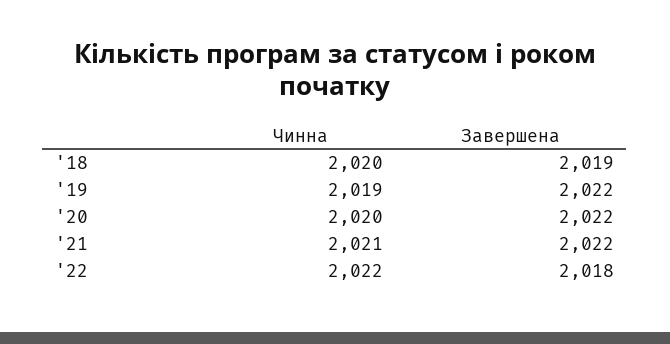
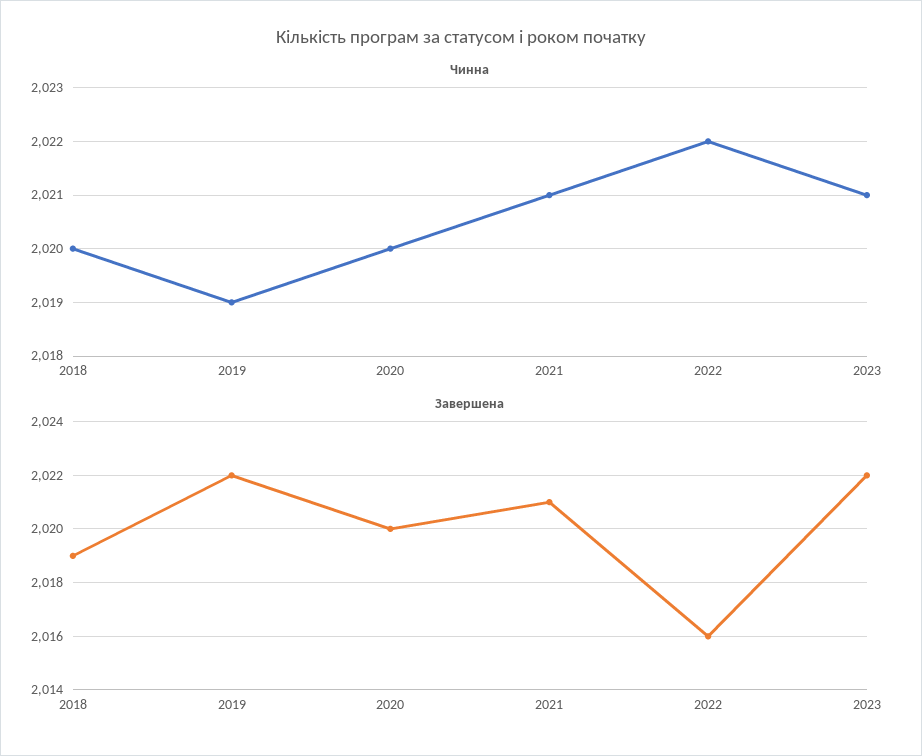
Завершена, '20: 2022 -> 2020
Завершена, '21: 2022 -> 2021
Завершена, '22: 2018 -> 2016
Чинна, 2023: none -> 2021
Завершена, 2023: none -> 2022

